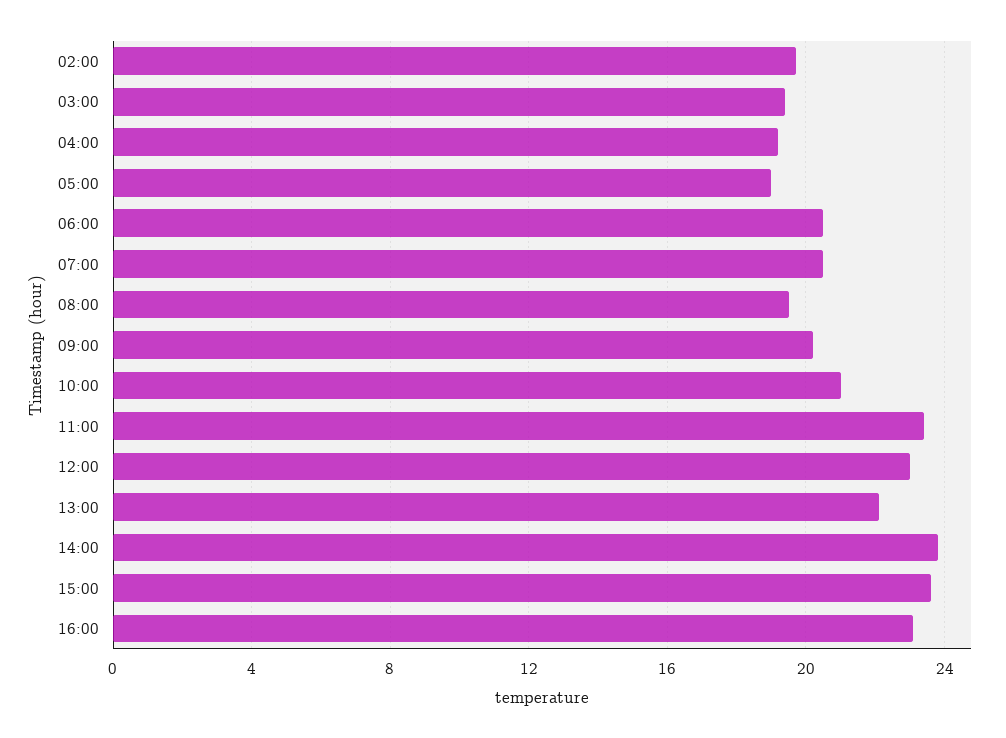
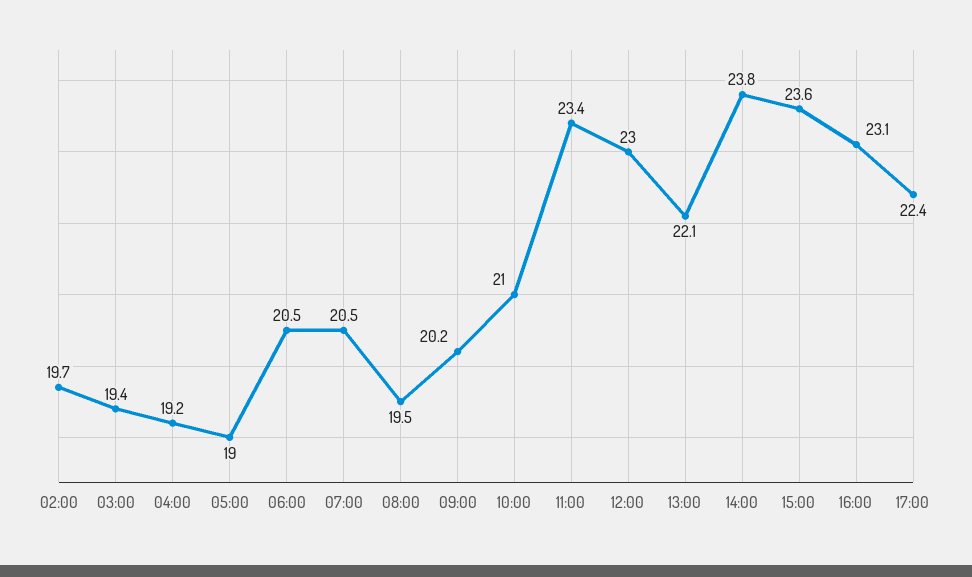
17:00: none -> 22.4

